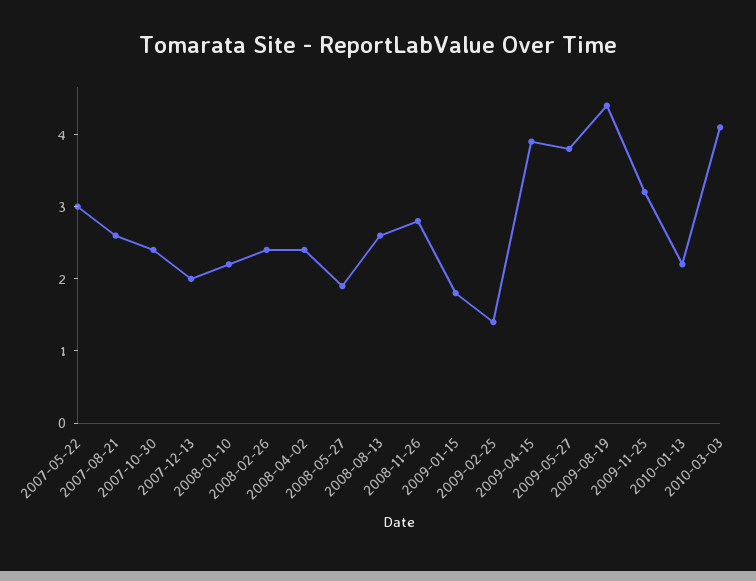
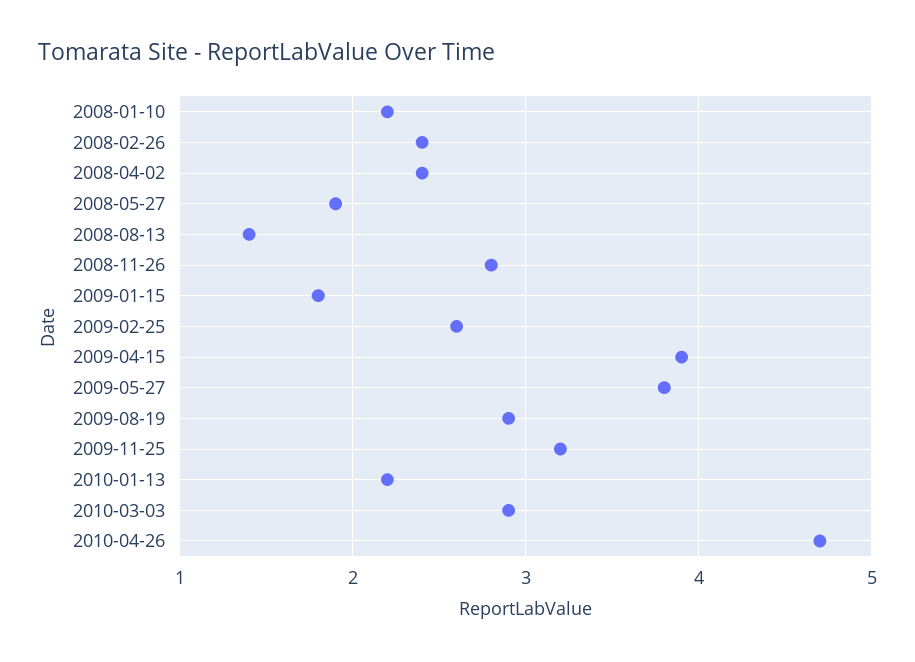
2007-05-22: 3 -> none
2007-08-21: 2.5 -> none
2007-10-30: 2.5 -> none
2007-12-13: 2 -> none
2008-08-13: 2.5 -> 1.4
2009-02-25: 1.5 -> 2.6
2009-08-19: 4.5 -> 2.9
2010-03-03: 4 -> 2.9
2010-04-26: none -> 4.7

